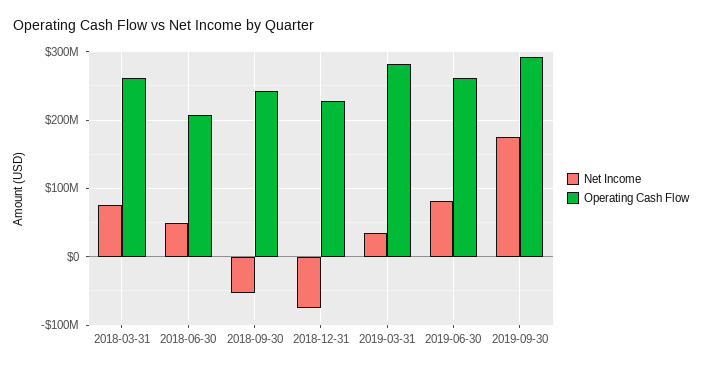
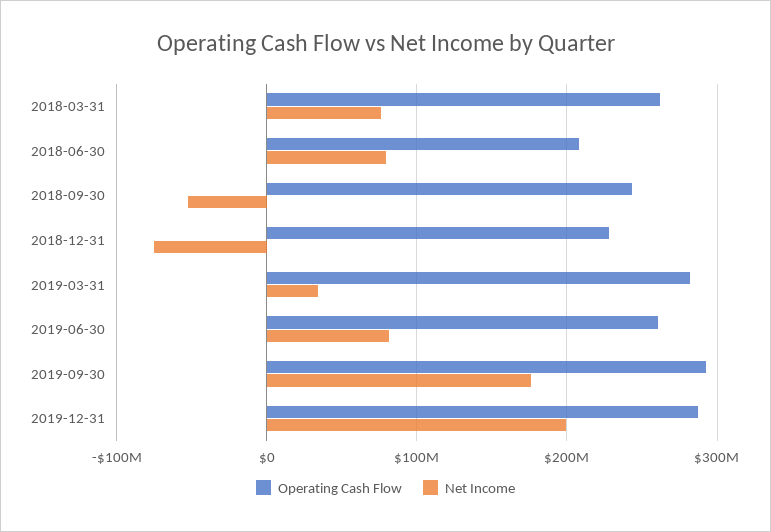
Net Income, 2018-06-30: 50000000 -> 80000000
Operating Cash Flow, 2019-12-31: none -> 290000000
Net Income, 2019-12-31: none -> 200000000

